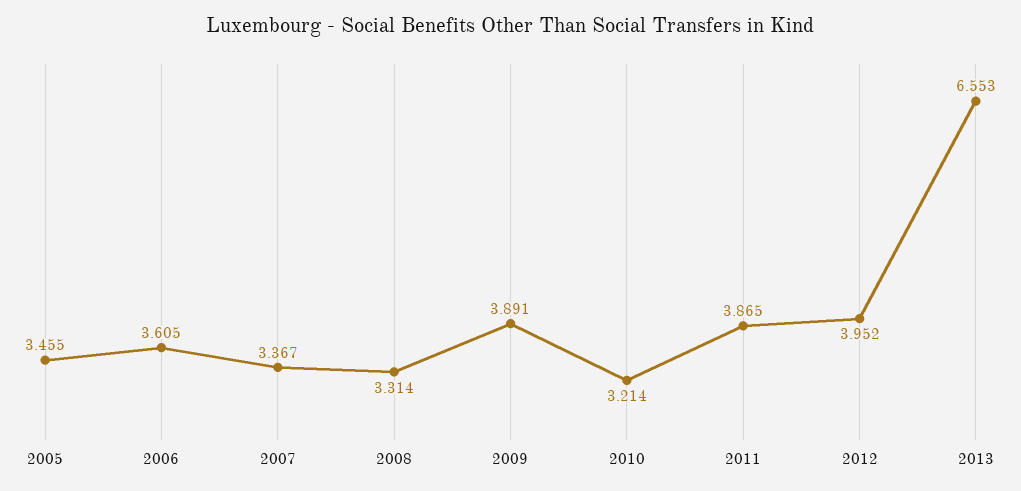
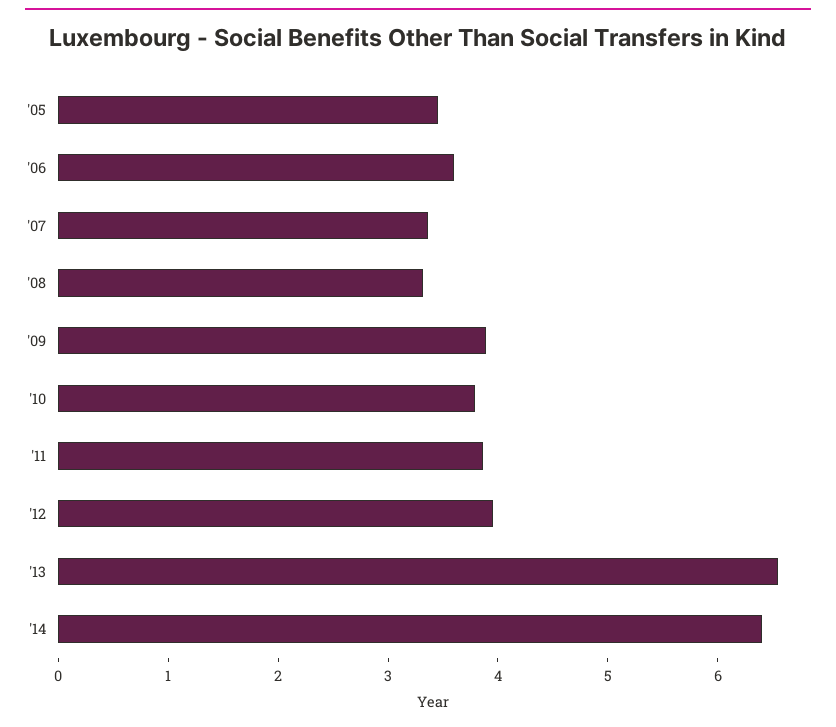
2010: 3.214 -> 3.8
'14: none -> 6.4

